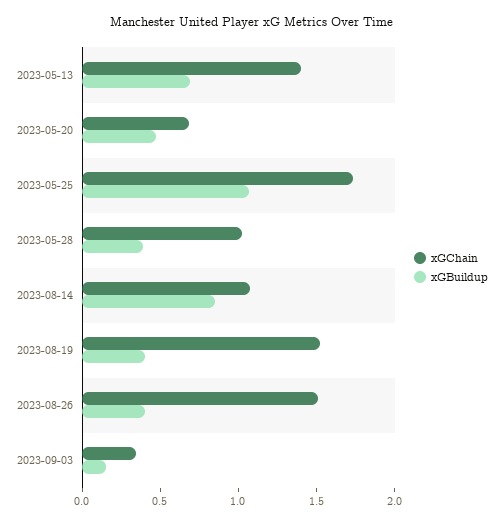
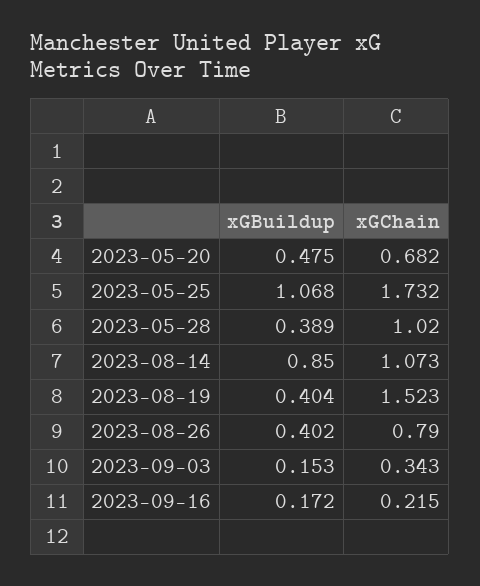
xGChain, 2023-05-13: 1.4 -> none
xGBuildup, 2023-05-13: 0.7 -> none
xGChain, 2023-08-26: 1.5 -> 0.79
xGBuildup, 2023-09-16: none -> 0.172
xGChain, 2023-09-16: none -> 0.215

